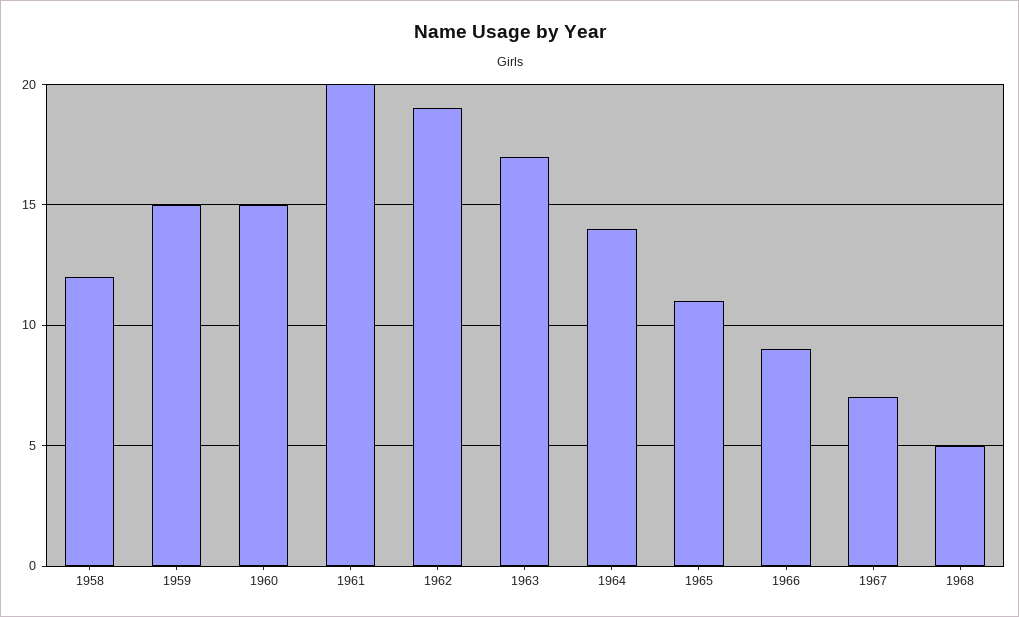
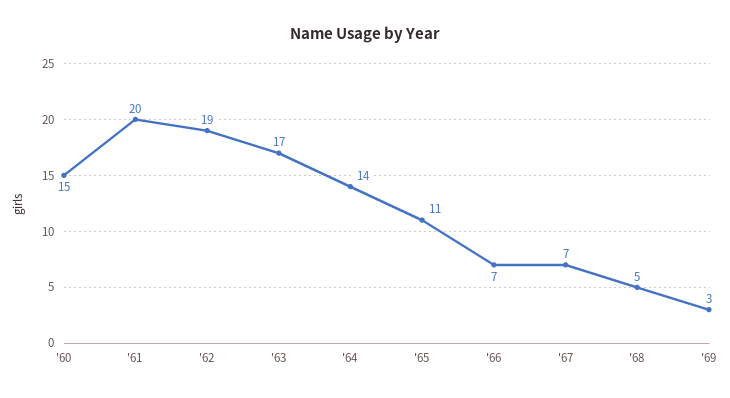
1958: 12 -> none
1959: 15 -> none
1966: 9 -> 7
'69: none -> 3

